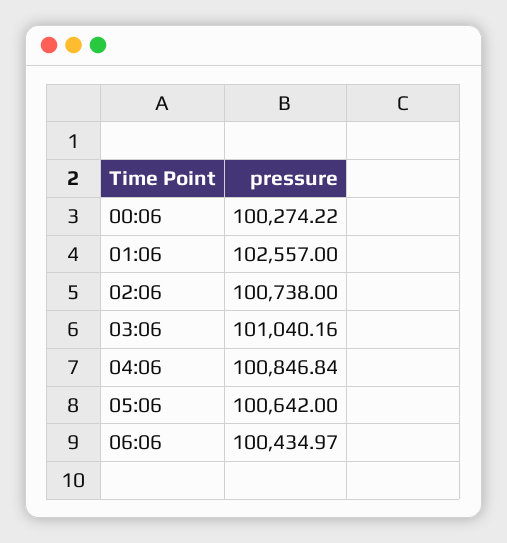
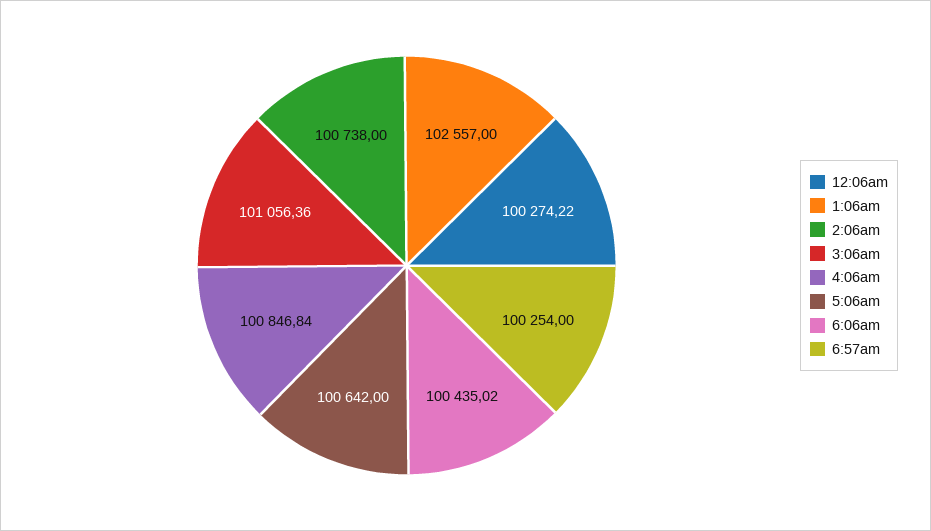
03:06: 101040.16 -> 101056.36
06:06: 100434.97 -> 100435.02
6:57am: none -> 100254

